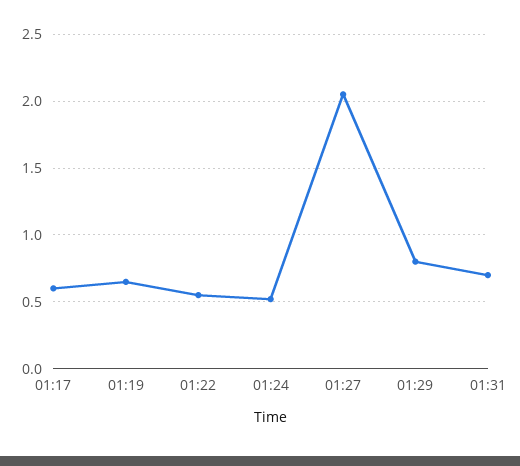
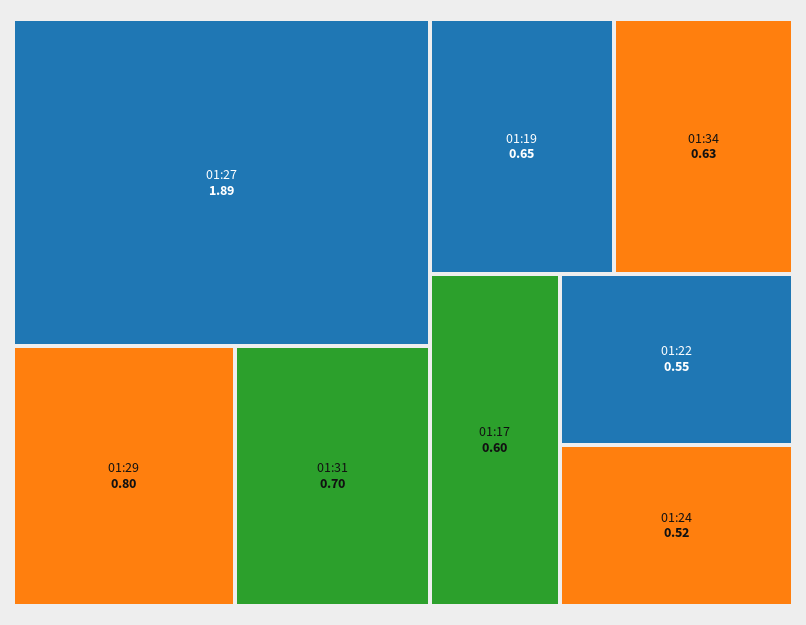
01:27: 2.05 -> 1.89
01:34: none -> 0.63

